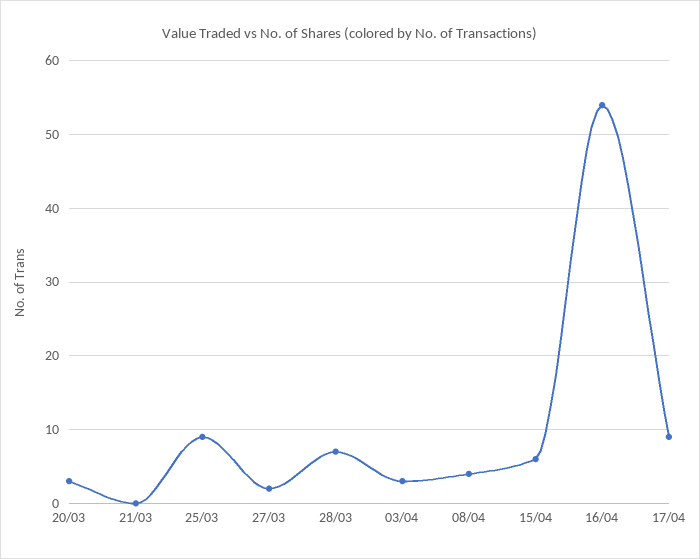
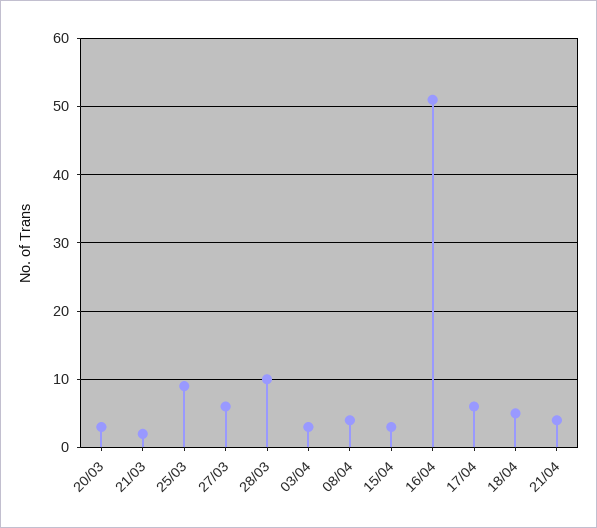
21/03: 0 -> 2
27/03: 2 -> 6
28/03: 7 -> 10
15/04: 6 -> 3
16/04: 54 -> 51
17/04: 9 -> 6
18/04: none -> 5
21/04: none -> 4

